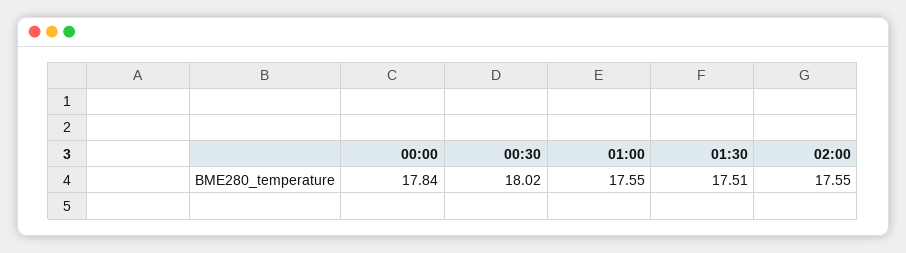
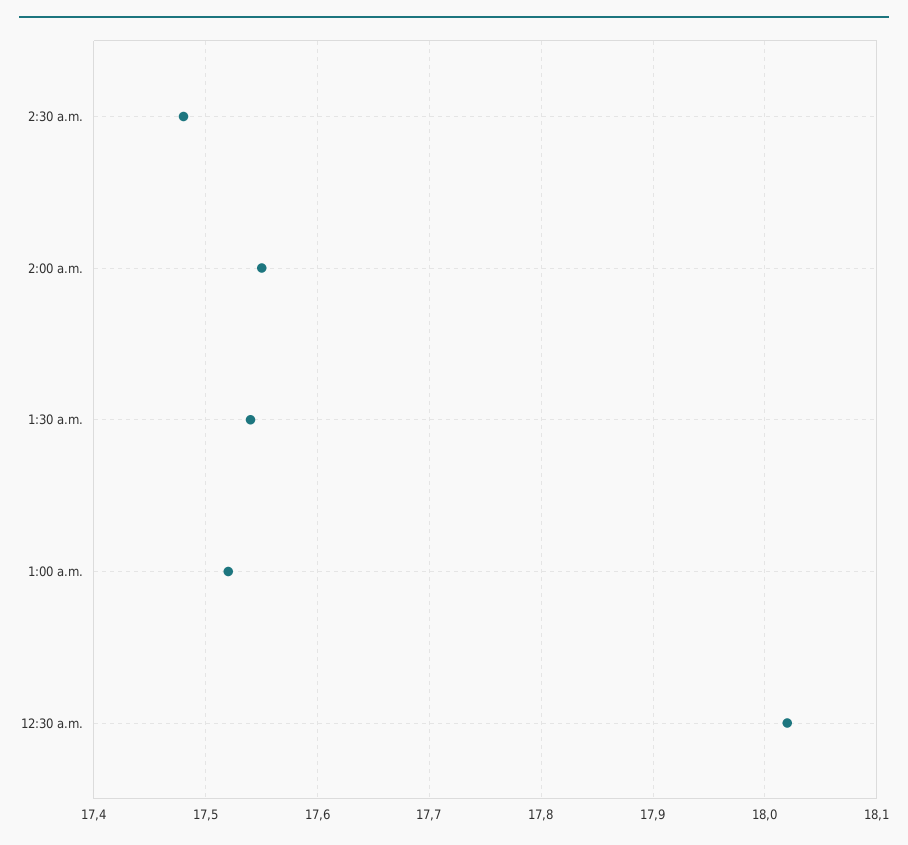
00:00: 17.84 -> none
01:00: 17.55 -> 17.52
01:30: 17.51 -> 17.54
2:30 a.m.: none -> 17.48

